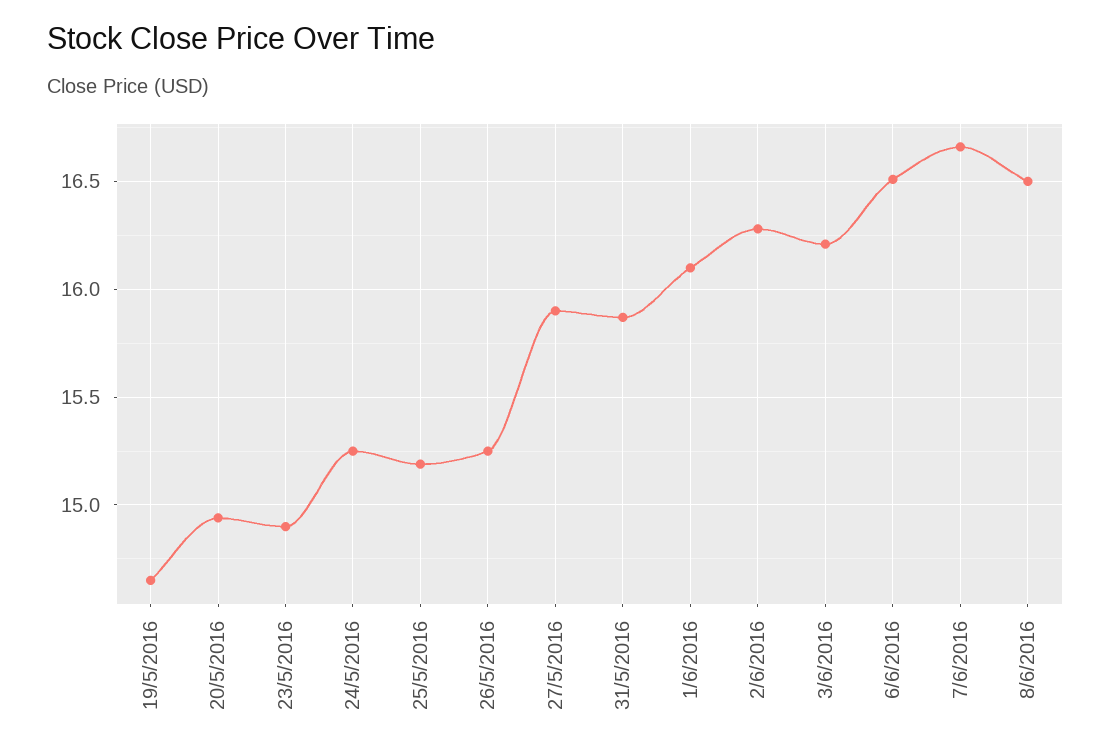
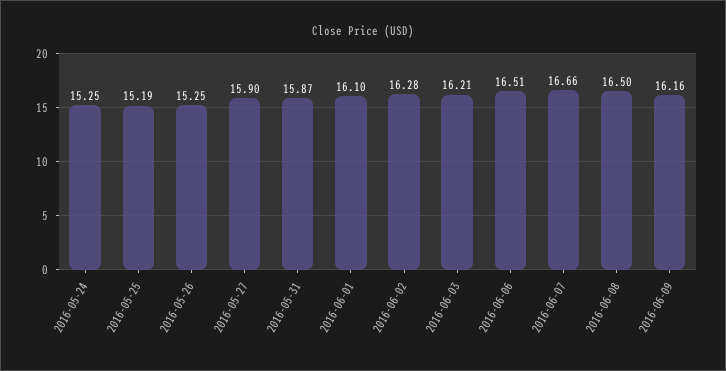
19/5/2016: 14.65 -> none
20/5/2016: 14.95 -> none
23/5/2016: 14.9 -> none
2016-06-09: none -> 16.16

